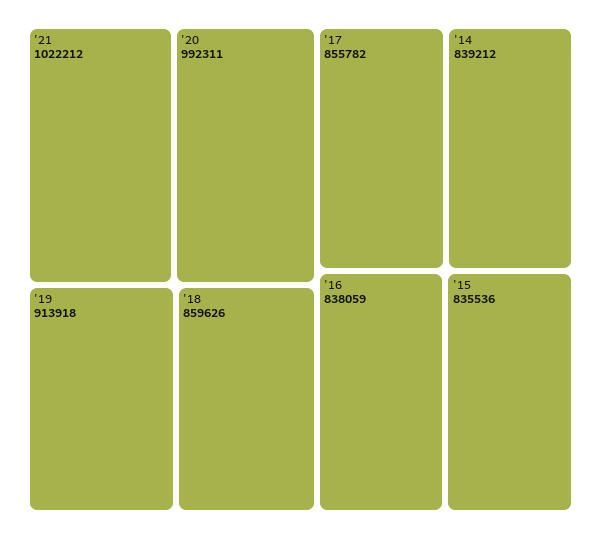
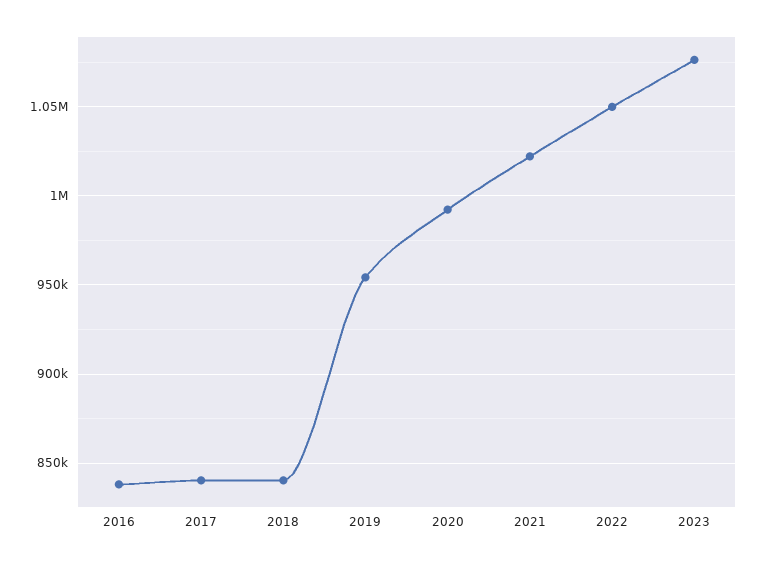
'19: 913918 -> 955000
'18: 859626 -> 840000
'17: 855782 -> 840000
'14: 839212 -> none
'15: 835536 -> none
2022: none -> 1050000
2023: none -> 1075000

